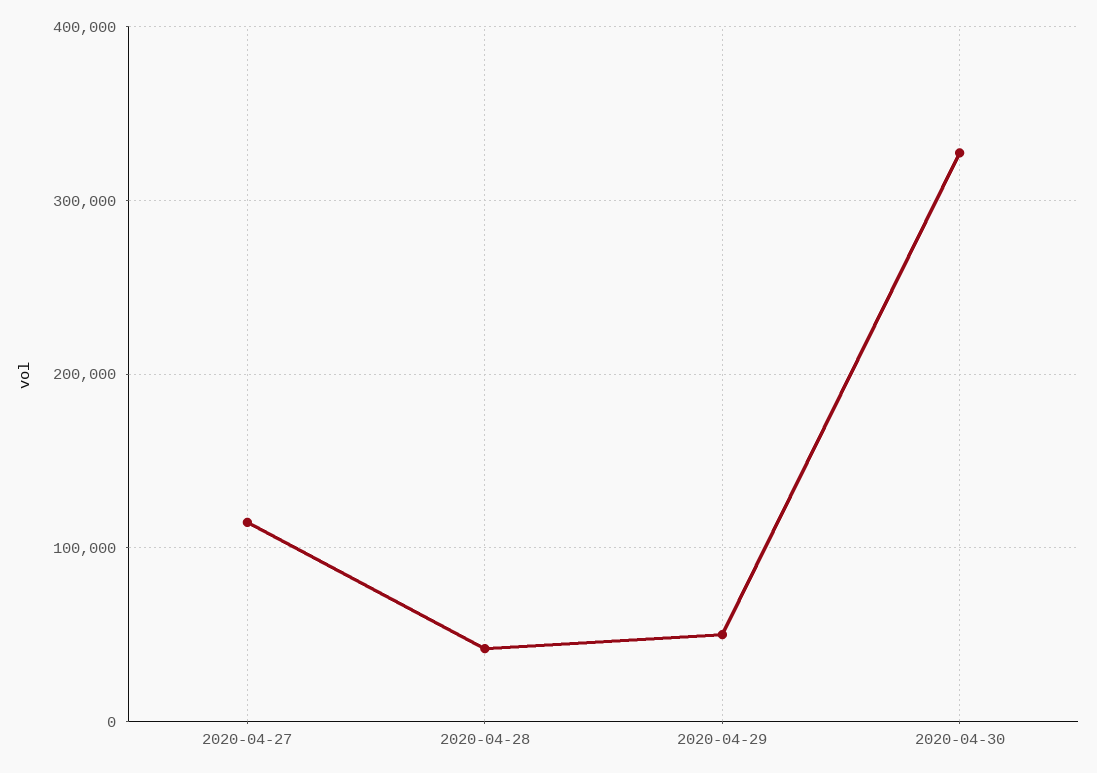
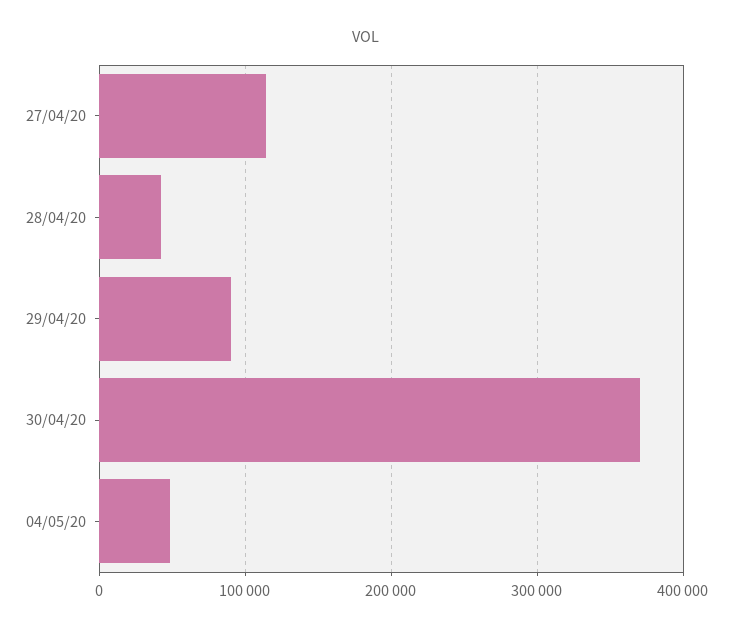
2020-04-29: 50000 -> 90000
2020-04-30: 330000 -> 370000
04/05/20: none -> 50000

